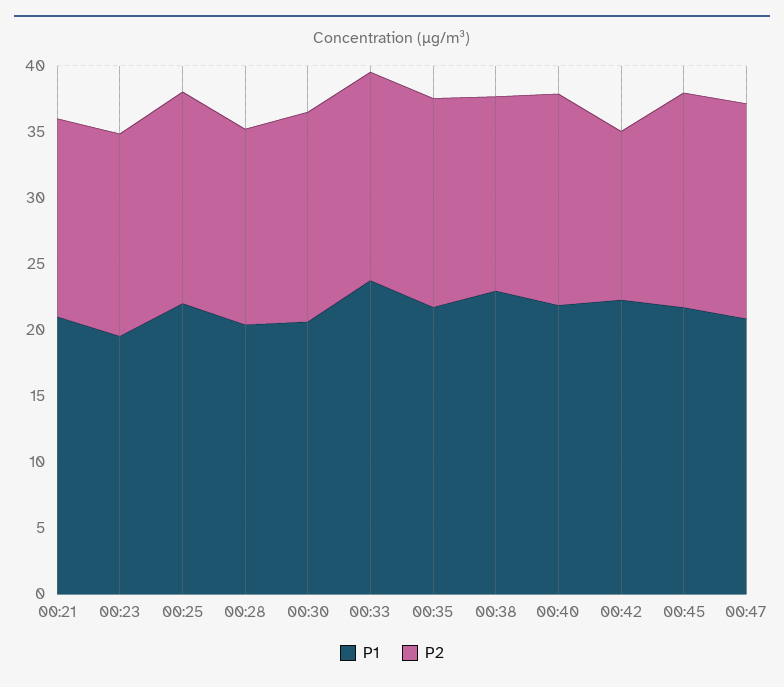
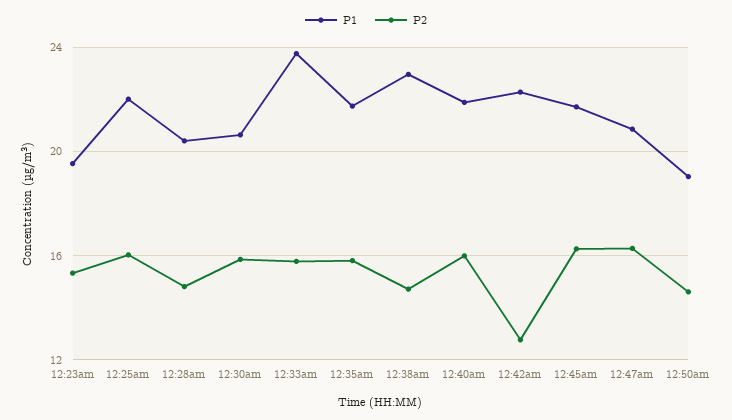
P1, 00:21: 21 -> none
P2, 00:21: 15 -> none
P1, 12:50am: none -> 19
P2, 12:50am: none -> 14.5

